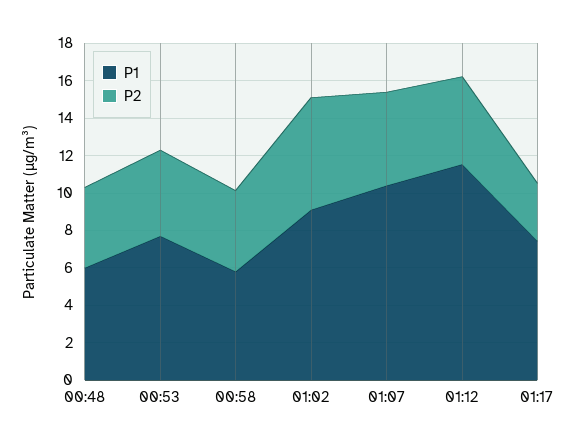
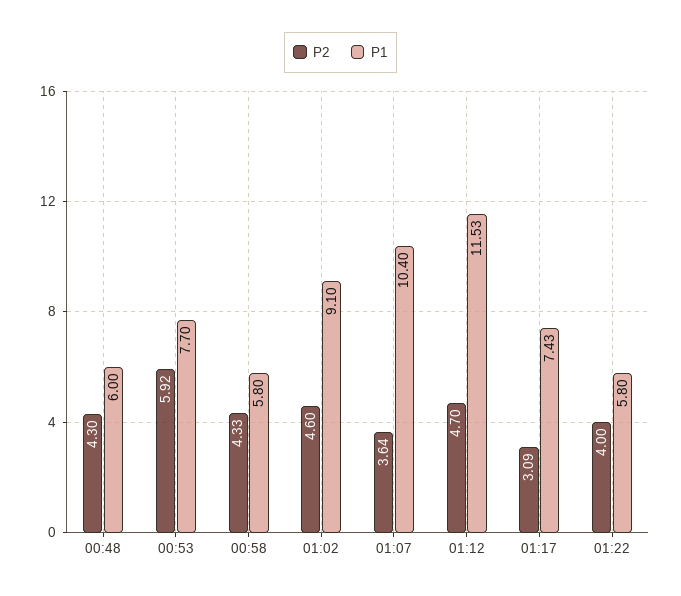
P2, 00:53: 4.5 -> 5.92
P2, 01:02: 6 -> 4.6
P2, 01:07: 5 -> 3.64
P2, 01:22: none -> 4
P1, 01:22: none -> 5.8

